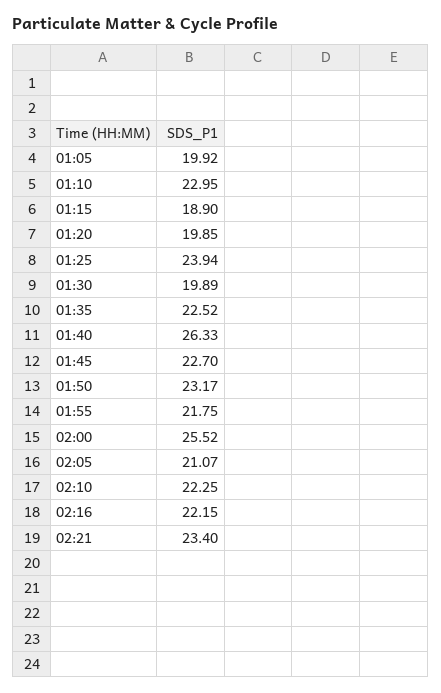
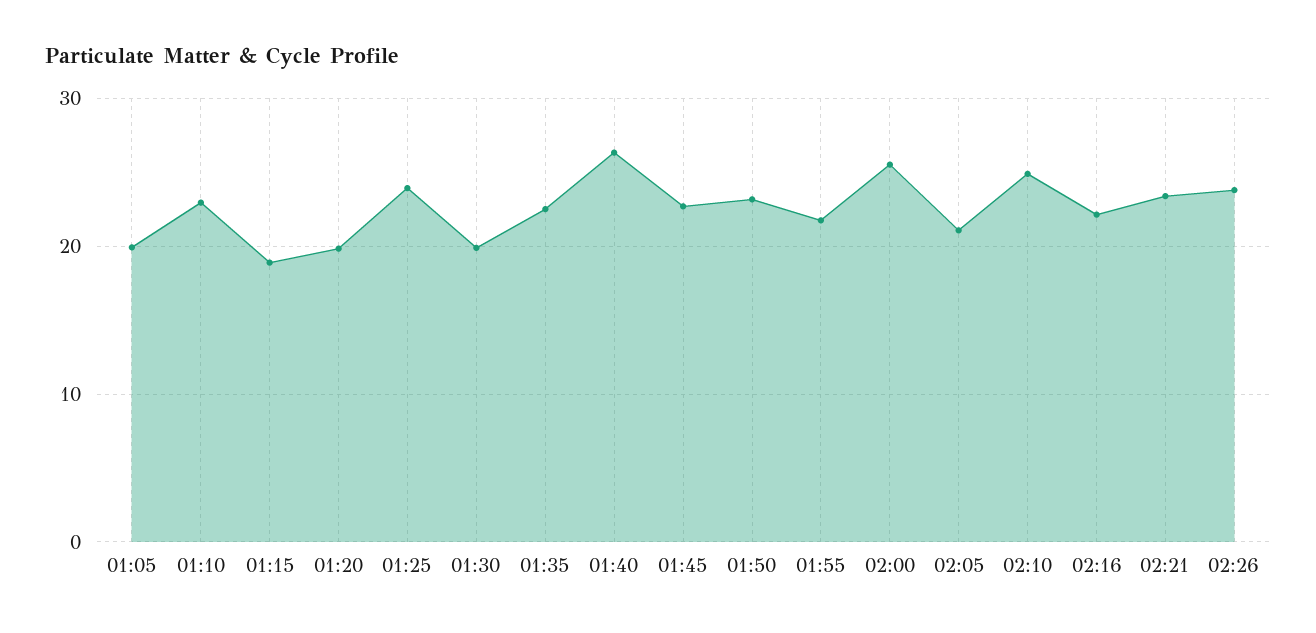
02:10: 22.25 -> 25
02:26: none -> 24

